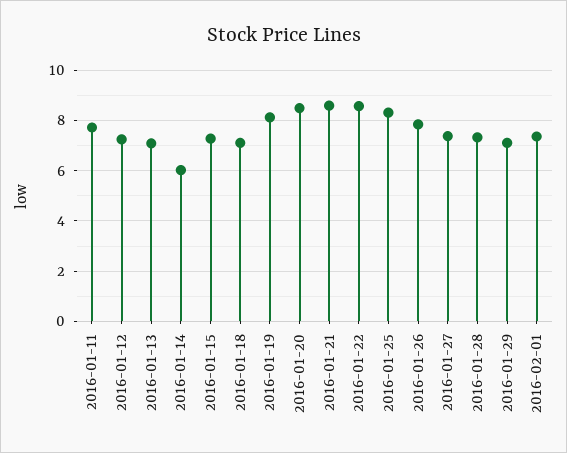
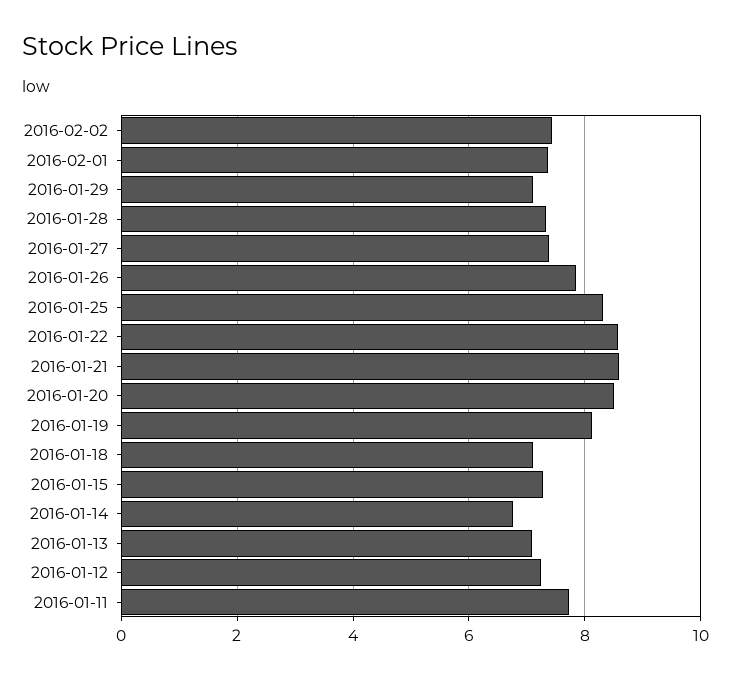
2016-01-14: 6 -> 6.8
2016-02-02: none -> 7.4

